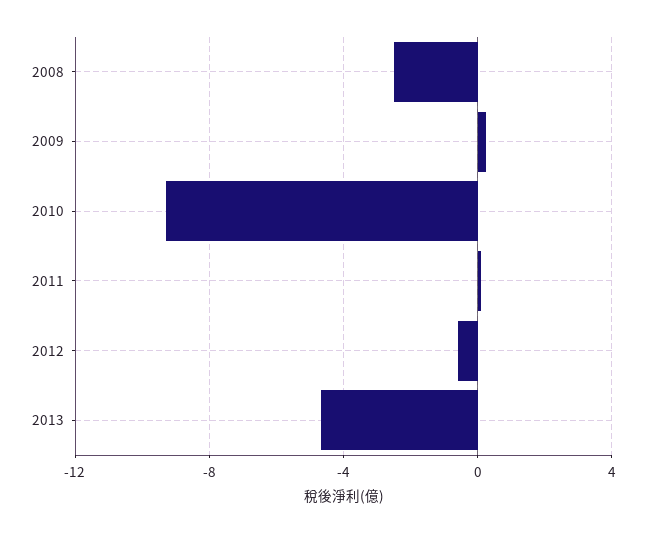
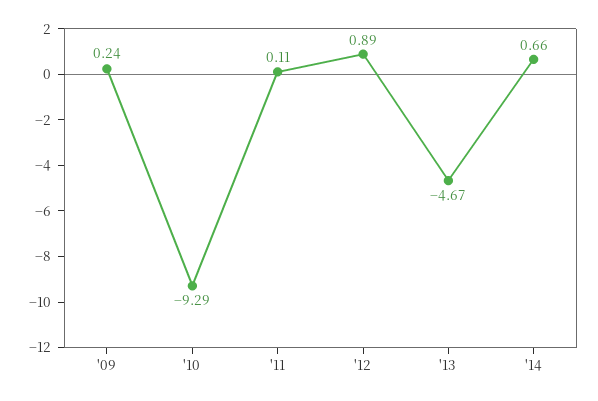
2008: -2.5 -> none
2012: -0.5 -> 0.89
'14: none -> 0.66

